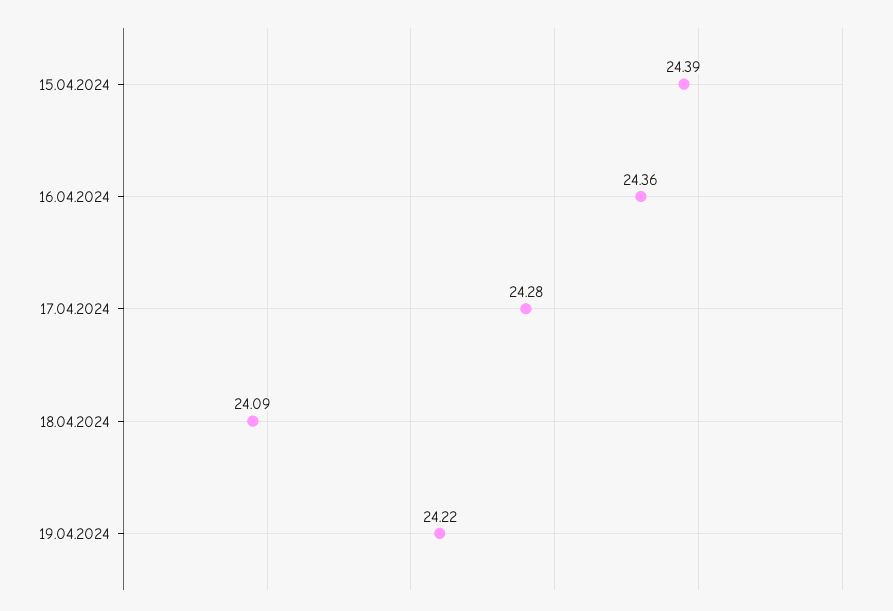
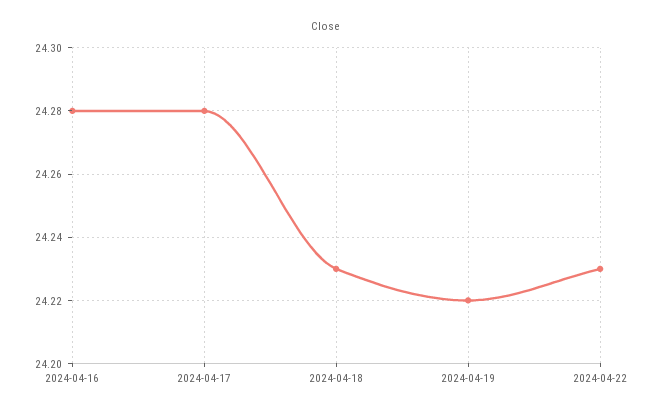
15.04.2024: 24.39 -> none
16.04.2024: 24.36 -> 24.28
18.04.2024: 24.09 -> 24.23
2024-04-22: none -> 24.23

